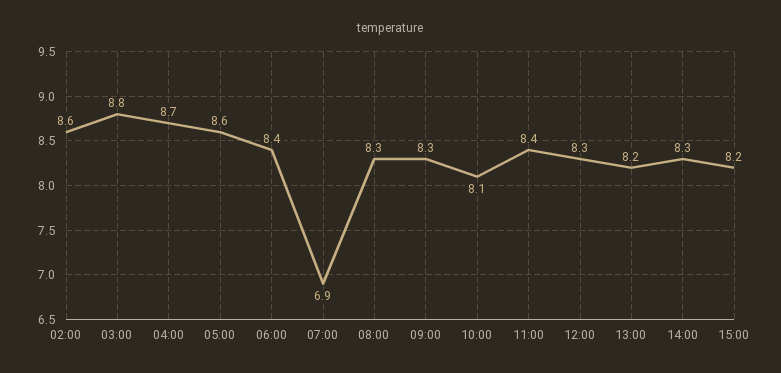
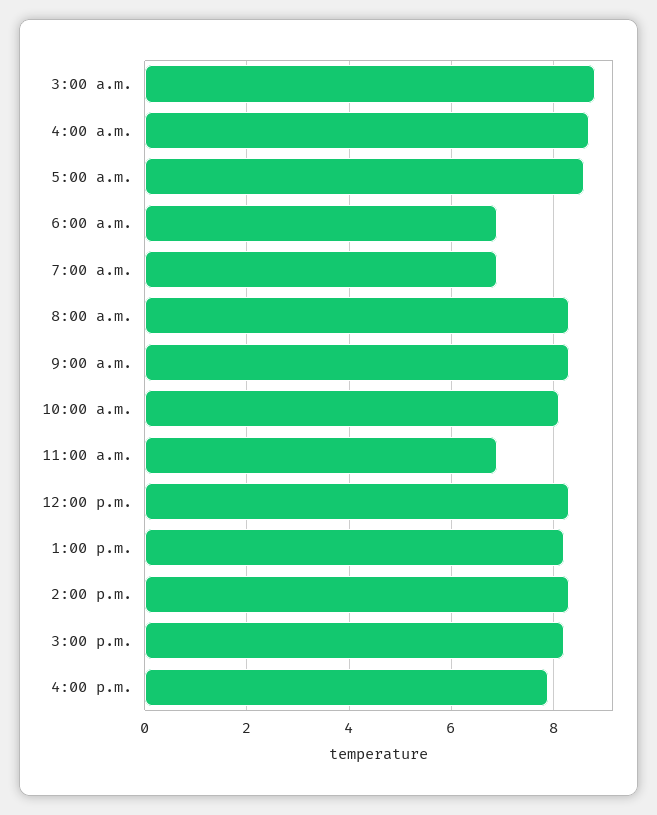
02:00: 8.6 -> none
06:00: 8.4 -> 7
11:00: 8.4 -> 7
4:00 p.m.: none -> 8

